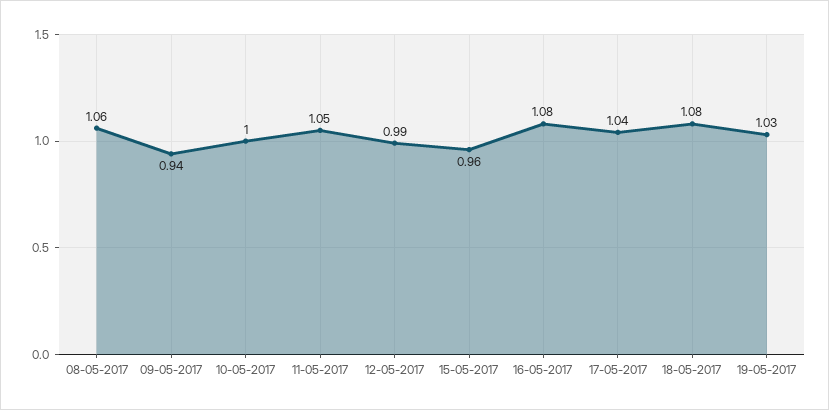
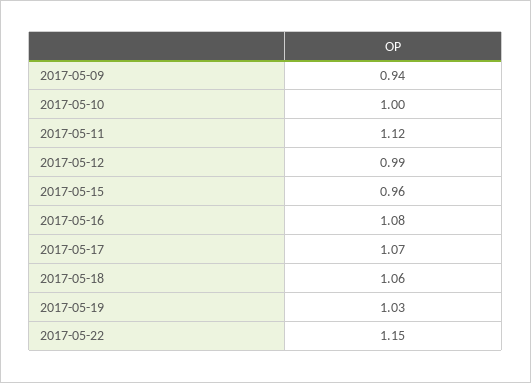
08-05-2017: 1.06 -> none
11-05-2017: 1.05 -> 1.12
17-05-2017: 1.04 -> 1.07
18-05-2017: 1.08 -> 1.06
2017-05-22: none -> 1.15

